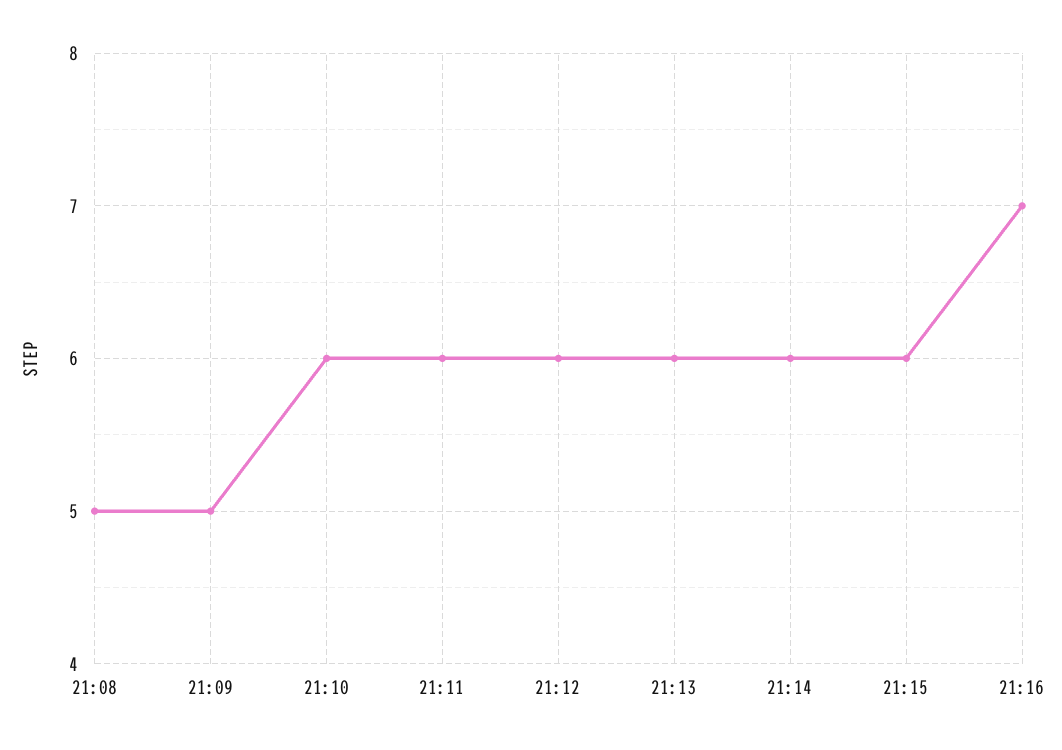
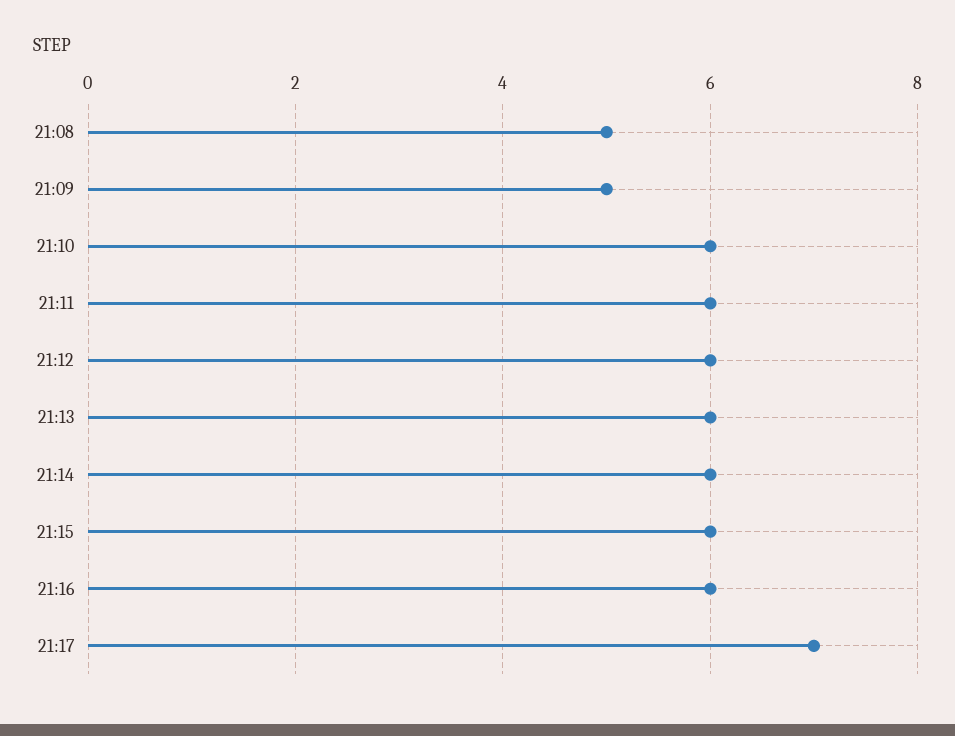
21:16: 7 -> 6
21:17: none -> 7

